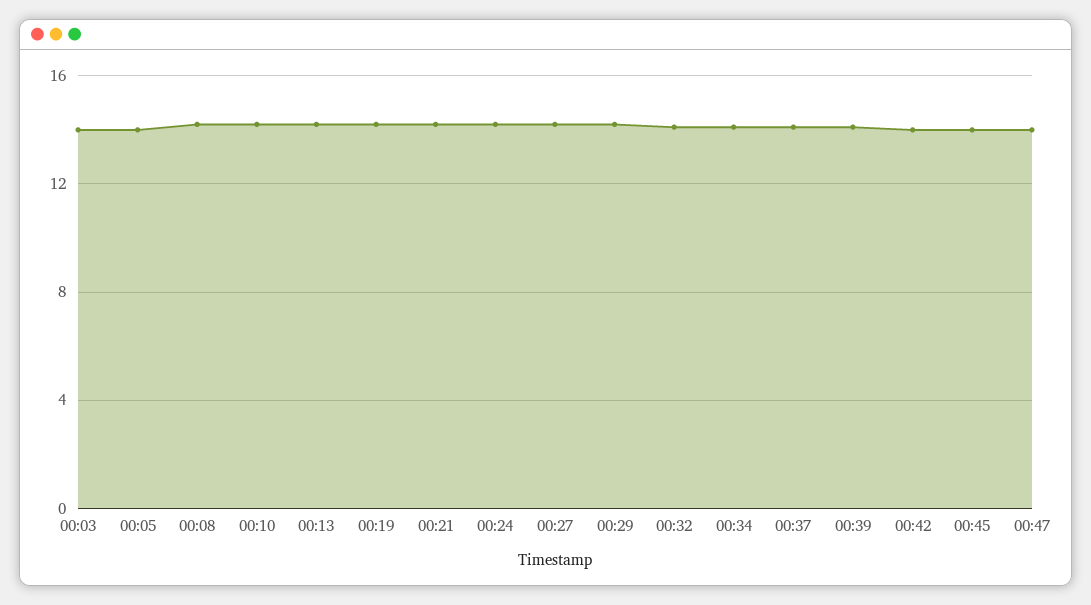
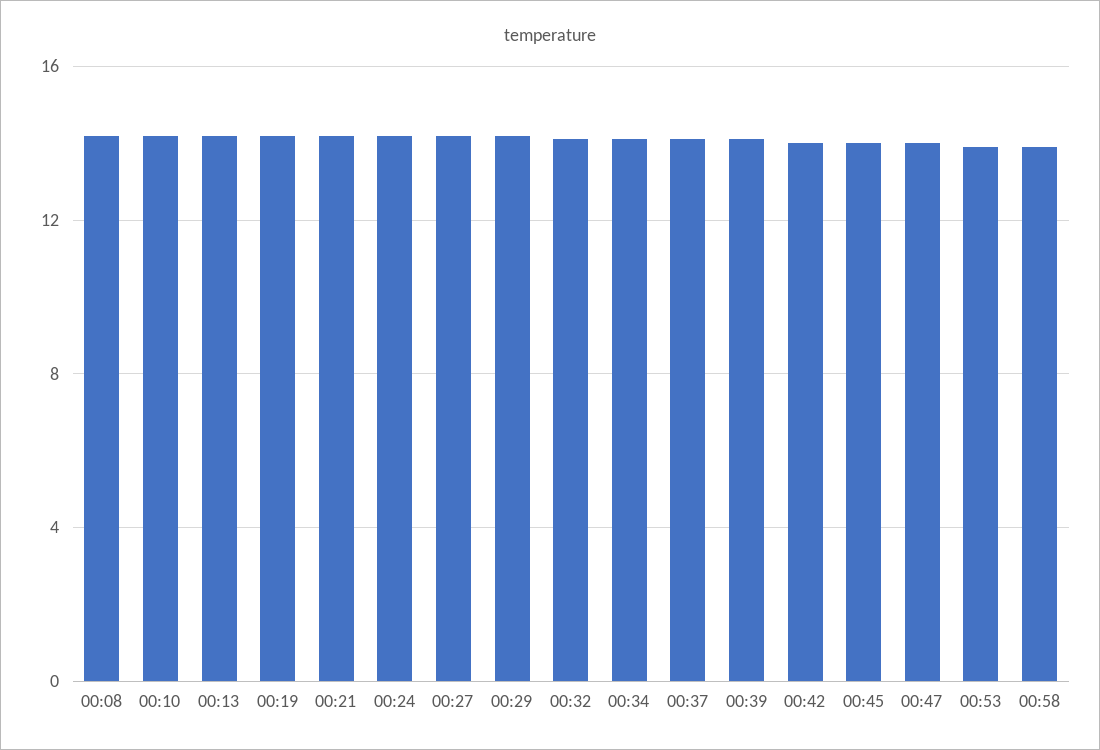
00:03: 14 -> none
00:05: 14 -> none
00:53: none -> 14
00:58: none -> 14

